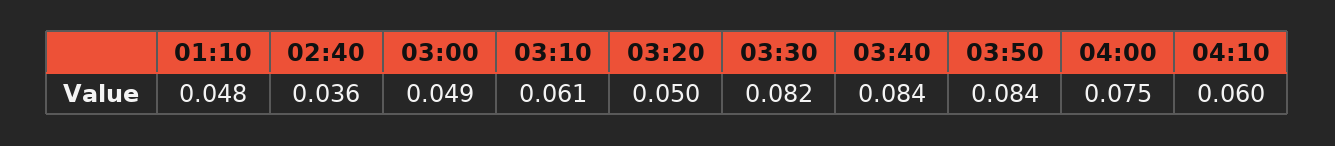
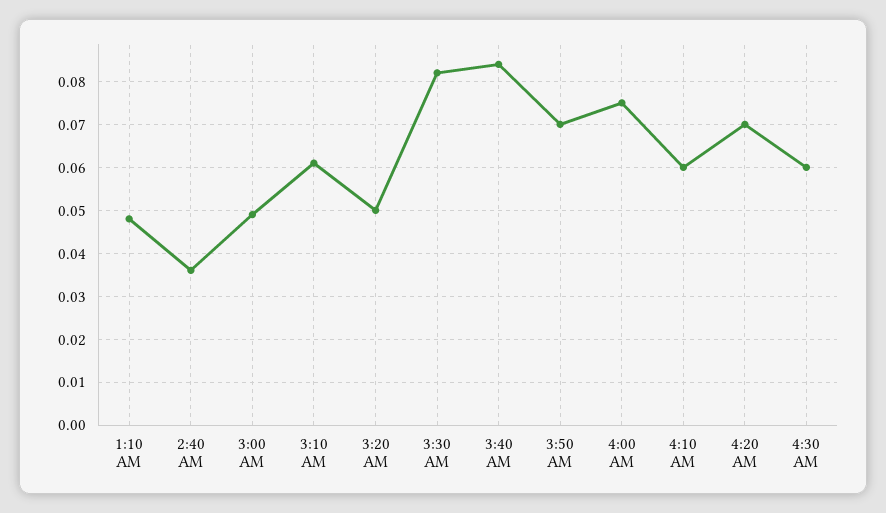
03:50: 0.084 -> 0.07
4:20 AM: none -> 0.07
4:30 AM: none -> 0.06

